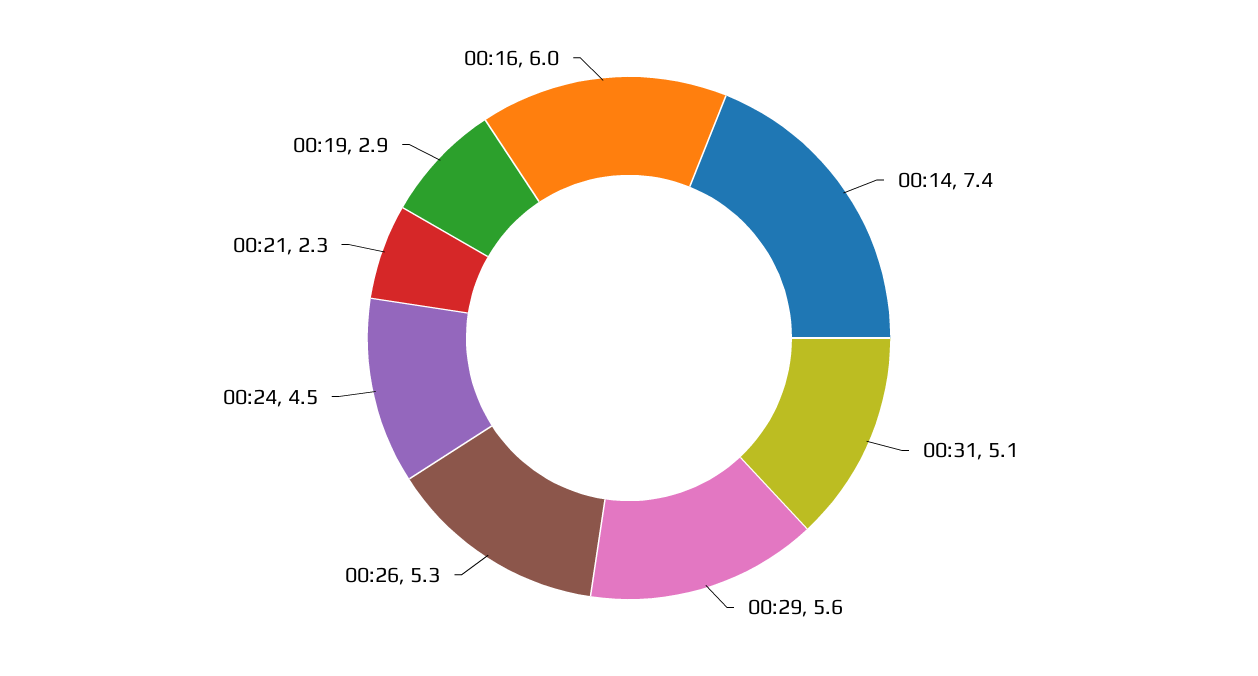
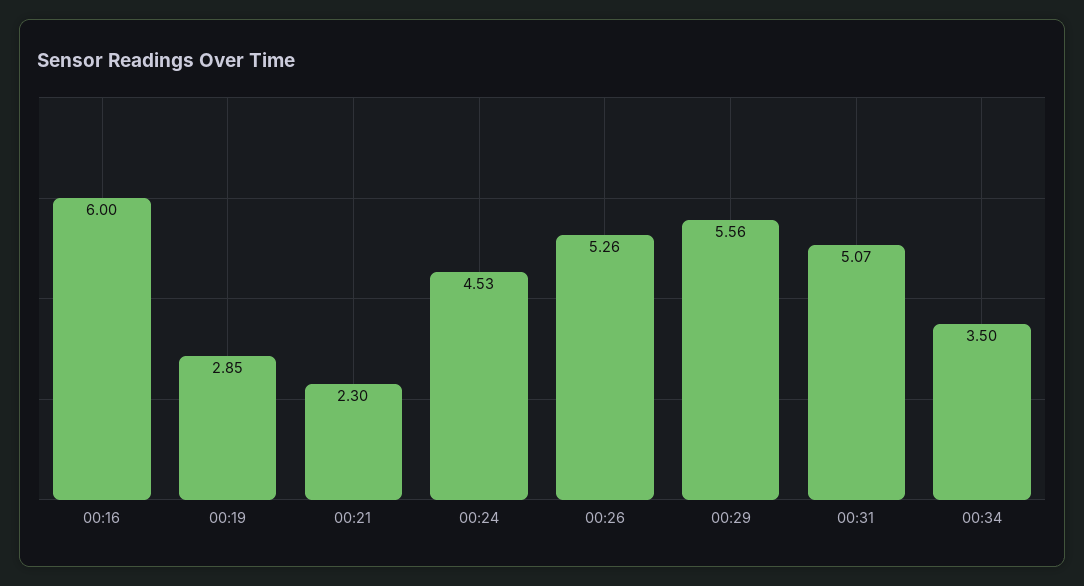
00:14: 7.4 -> none
00:34: none -> 3.5

